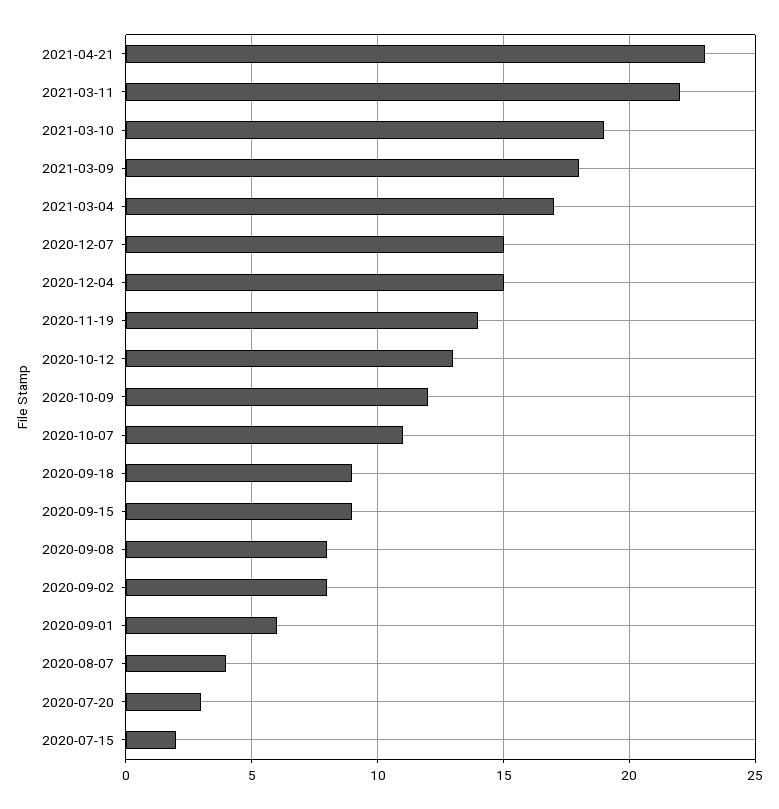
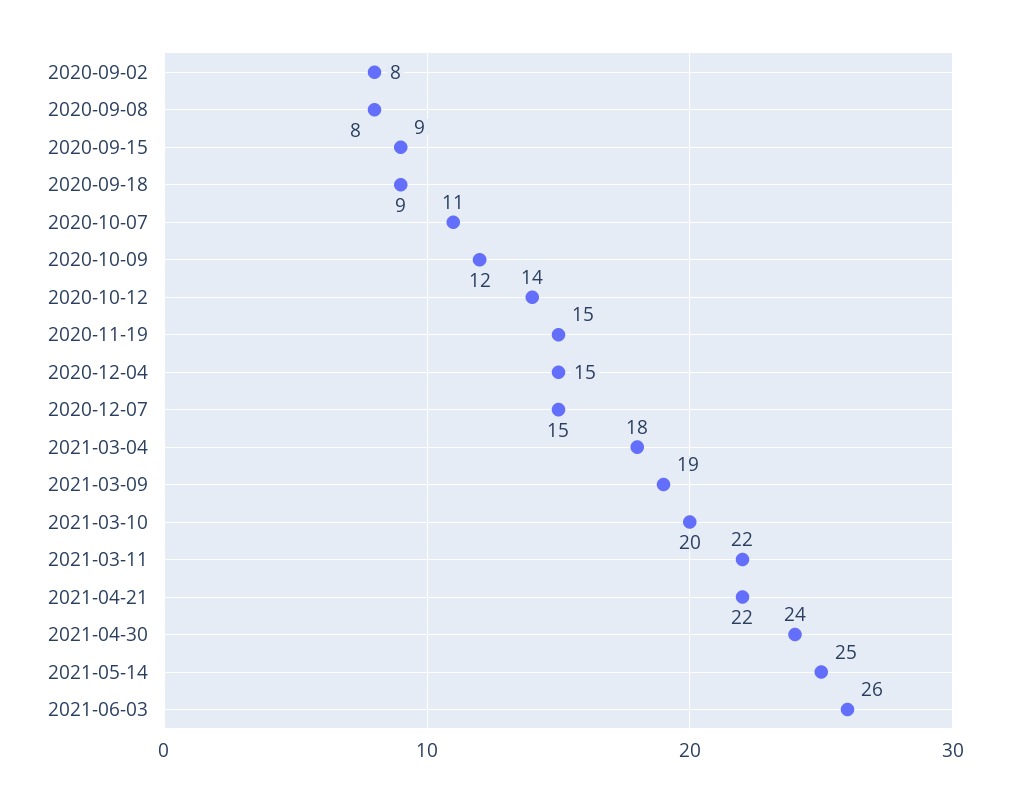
2021-04-21: 23 -> 22
2021-03-10: 19 -> 20
2021-03-09: 18 -> 19
2021-03-04: 17 -> 18
2020-11-19: 14 -> 15
2020-10-12: 13 -> 14
2020-09-01: 6 -> none
2020-08-07: 4 -> none
2020-07-20: 3 -> none
2020-07-15: 2 -> none
2021-04-30: none -> 24
2021-05-14: none -> 25
2021-06-03: none -> 26

